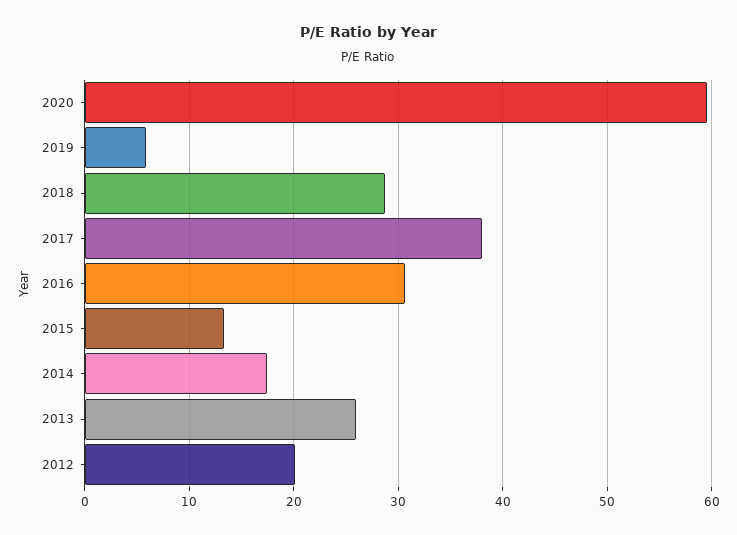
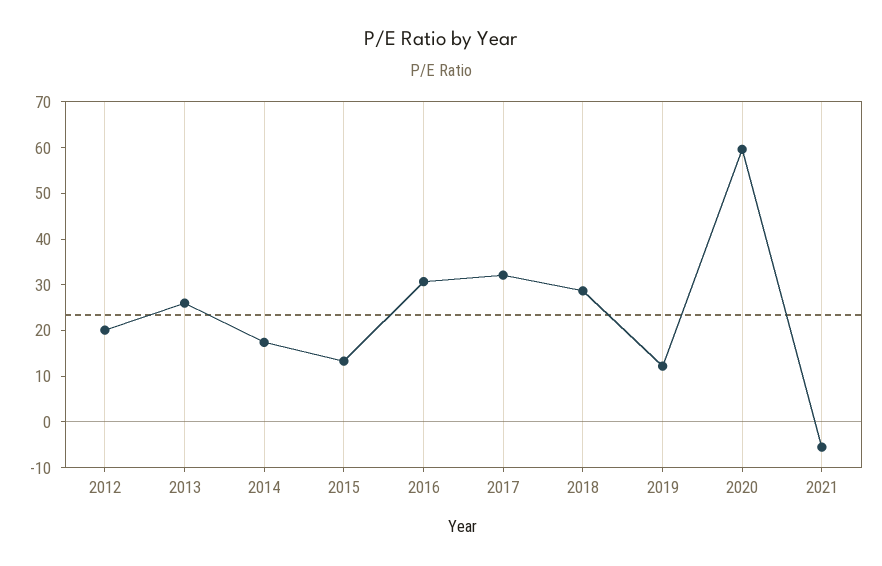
2019: 6 -> 12
2017: 38 -> 32
2021: none -> -6

